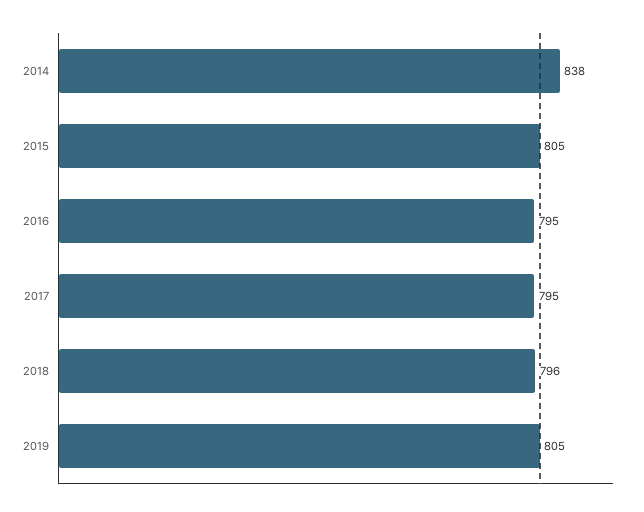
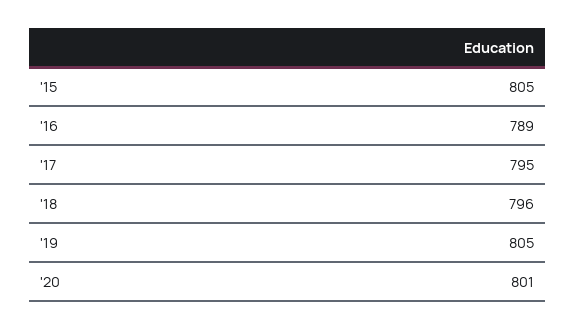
2014: 838 -> none
2016: 795 -> 789
'20: none -> 801

